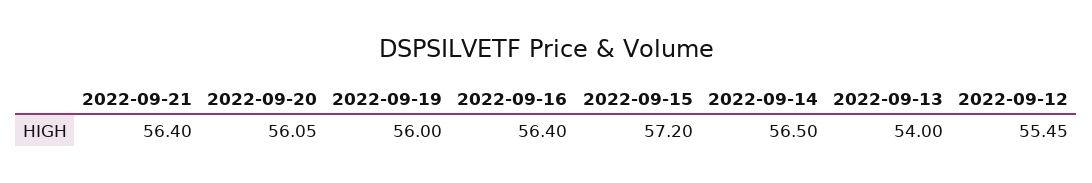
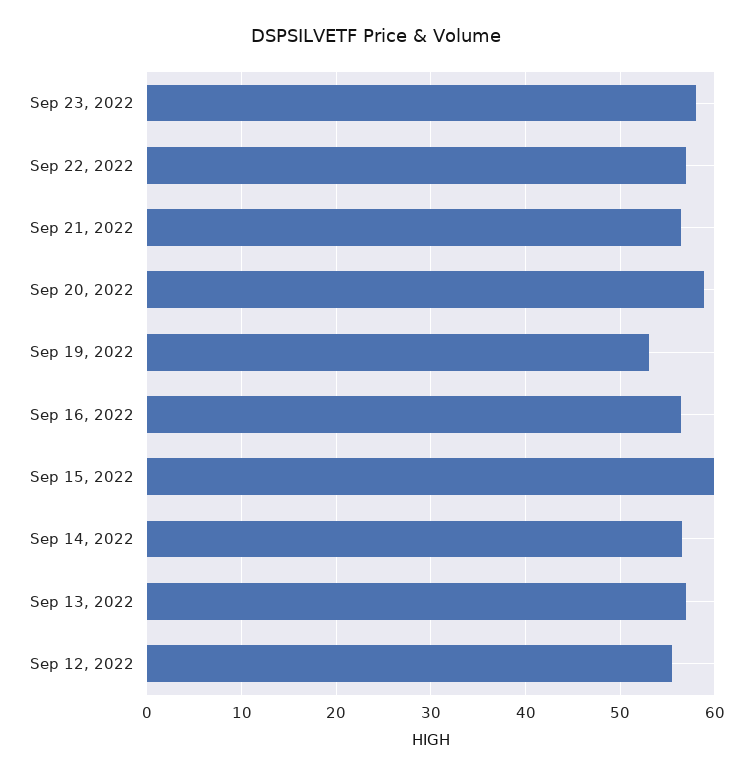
2022-09-20: 56.05 -> 59
2022-09-19: 56 -> 53
2022-09-15: 57.2 -> 60
2022-09-13: 54 -> 57
Sep 23, 2022: none -> 58
Sep 22, 2022: none -> 57

